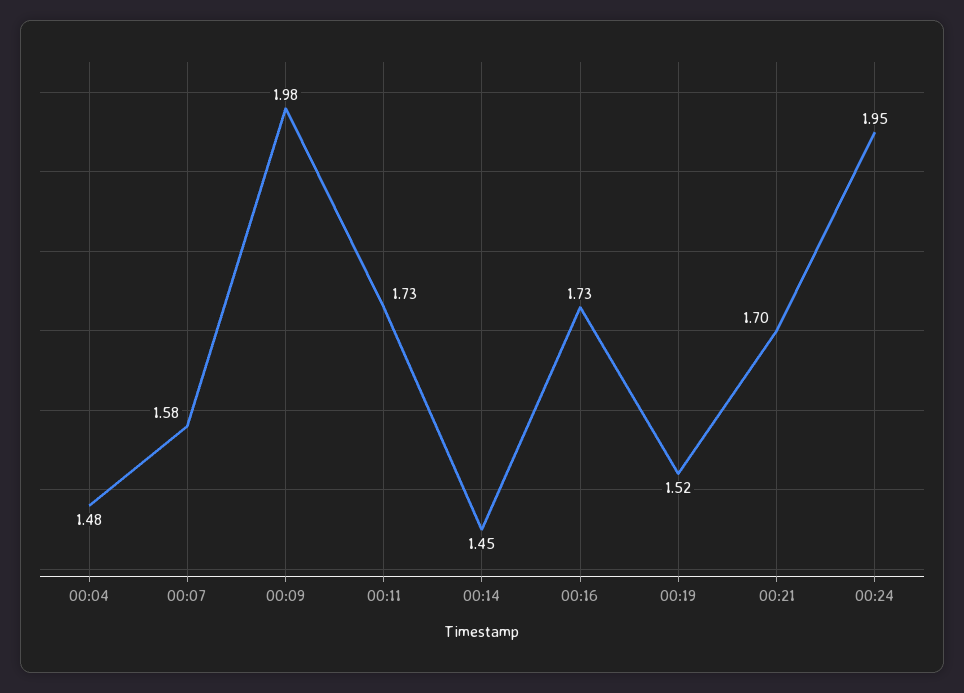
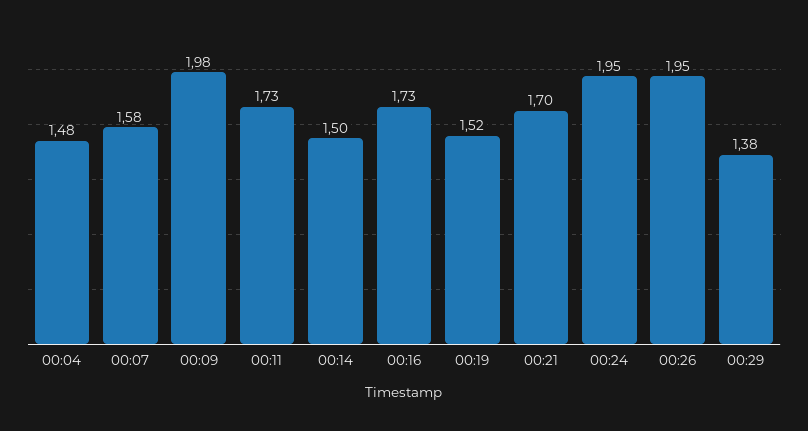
00:14: 1.45 -> 1.5
00:26: none -> 1.95
00:29: none -> 1.38

